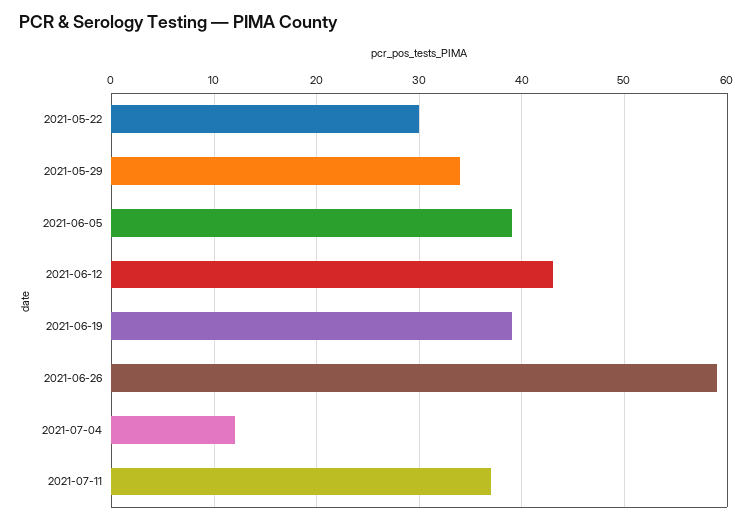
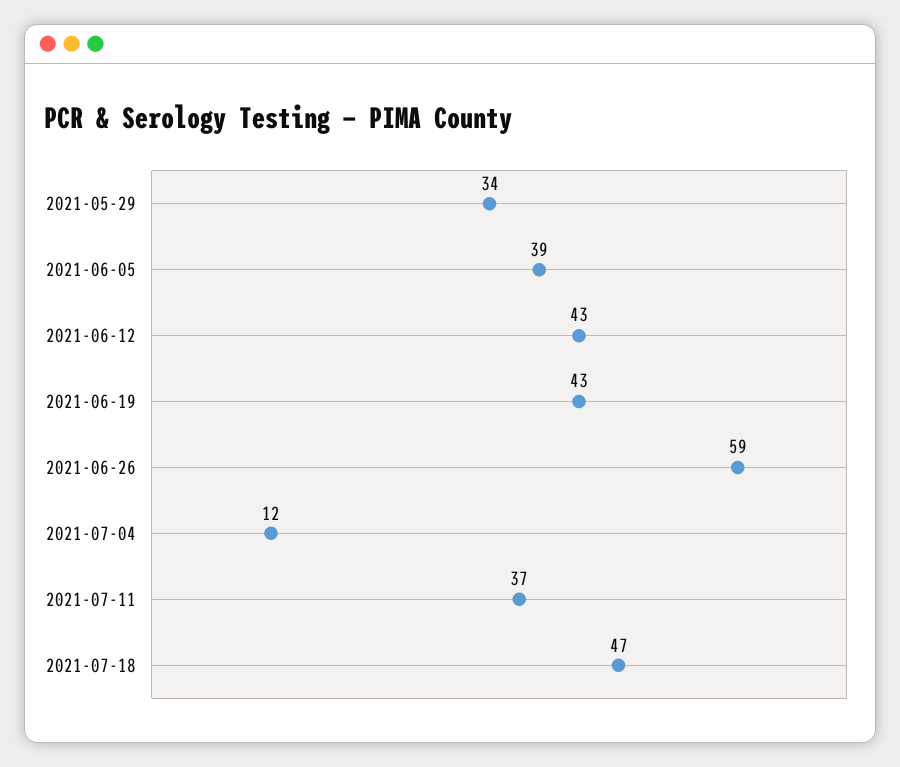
2021-05-22: 30 -> none
2021-06-19: 39 -> 43
2021-07-18: none -> 47

